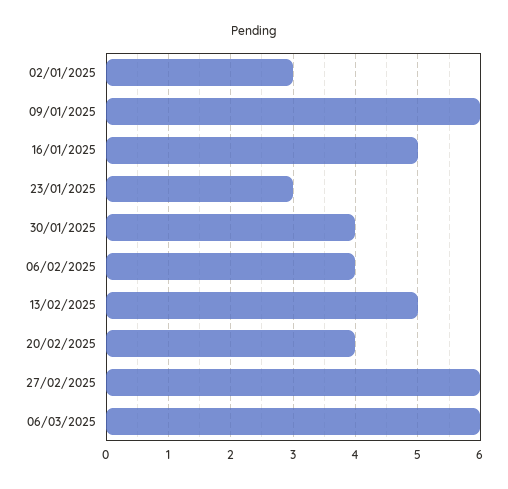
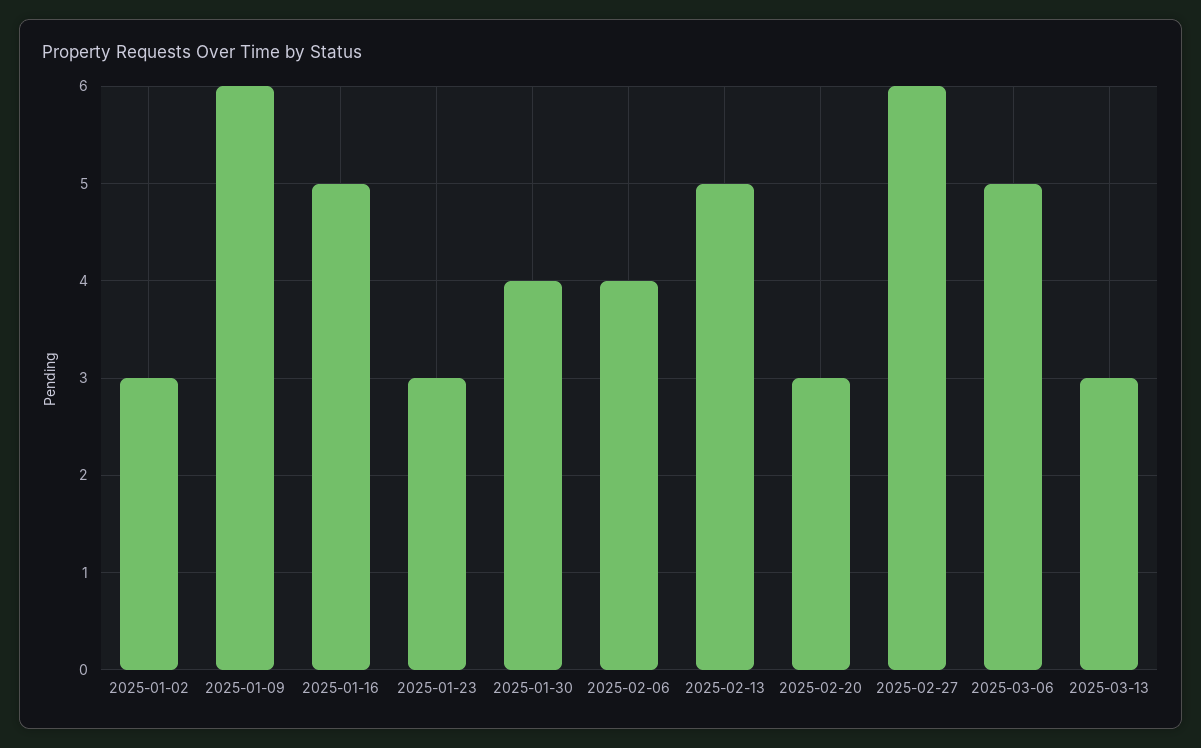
20/02/2025: 4 -> 3
06/03/2025: 6 -> 5
2025-03-13: none -> 3

